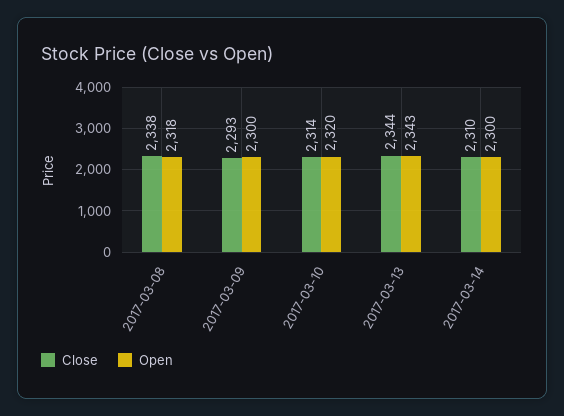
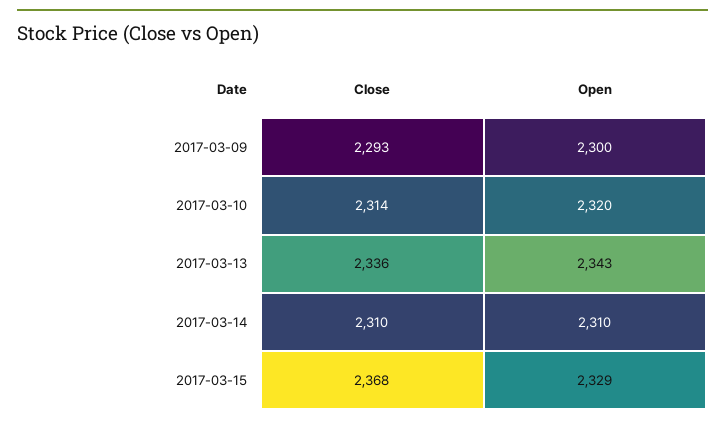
Close, 2017-03-08: 2338 -> none
Open, 2017-03-08: 2318 -> none
Close, 2017-03-13: 2344 -> 2336
Open, 2017-03-14: 2300 -> 2310
Close, 2017-03-15: none -> 2368
Open, 2017-03-15: none -> 2329

